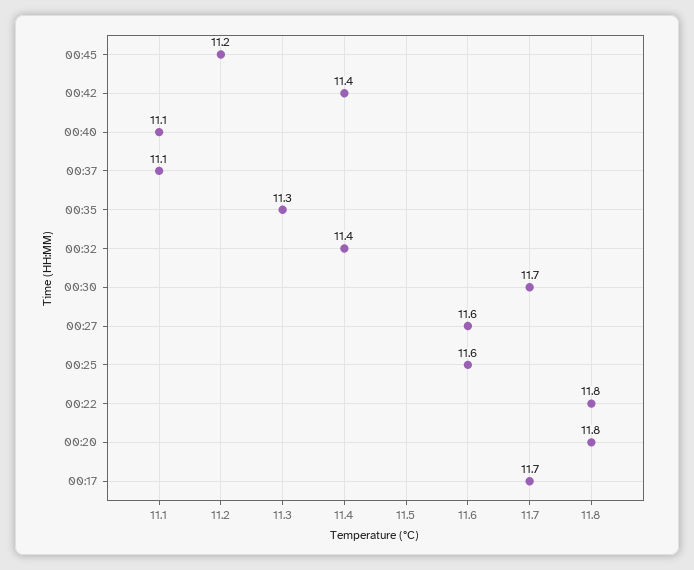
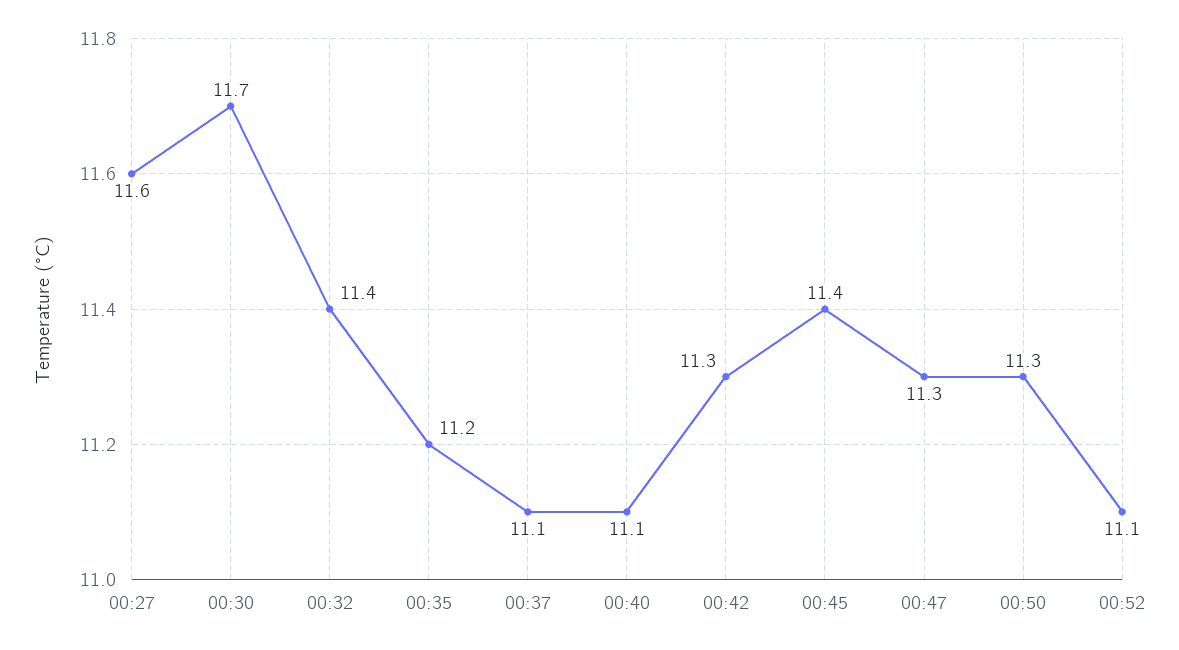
00:45: 11.2 -> 11.4
00:42: 11.4 -> 11.3
00:35: 11.3 -> 11.2
00:25: 11.6 -> none
00:22: 11.8 -> none
00:20: 11.8 -> none
00:17: 11.7 -> none
00:47: none -> 11.3
00:50: none -> 11.3
00:52: none -> 11.1

